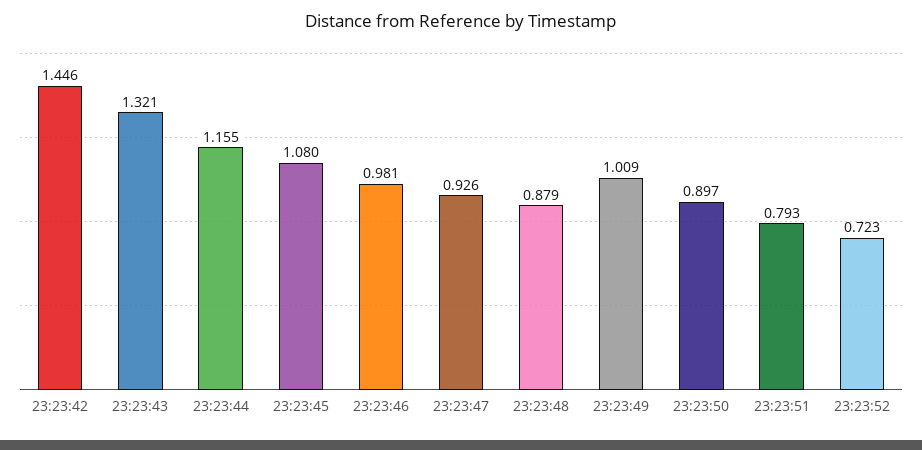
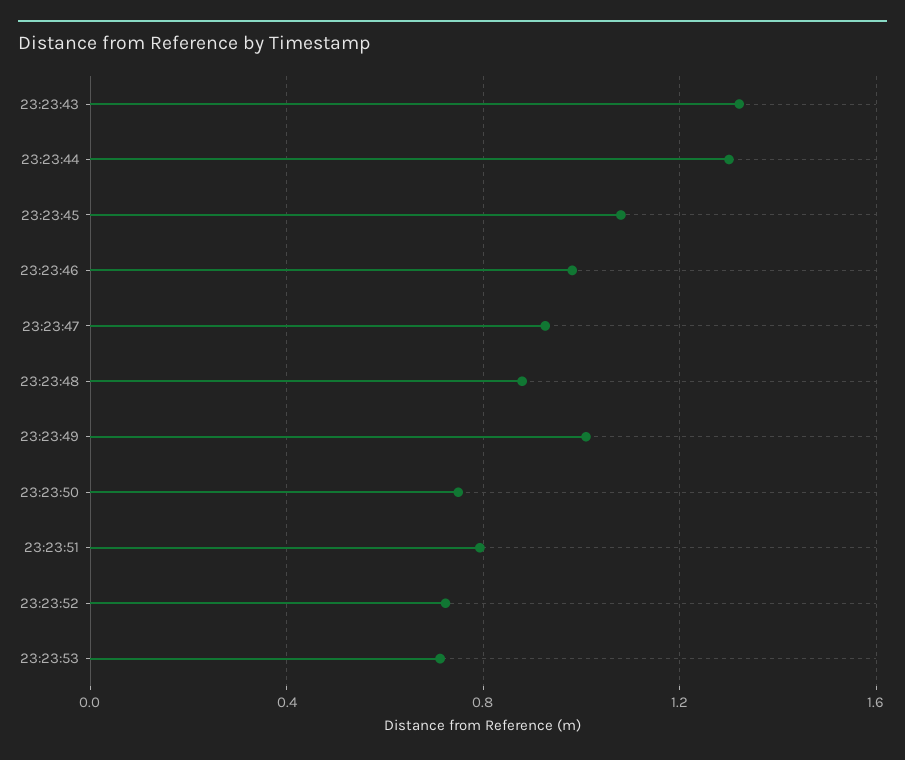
23:23:42: 1.446 -> none
23:23:44: 1.155 -> 1.3
23:23:50: 0.897 -> 0.75
23:23:53: none -> 0.7

